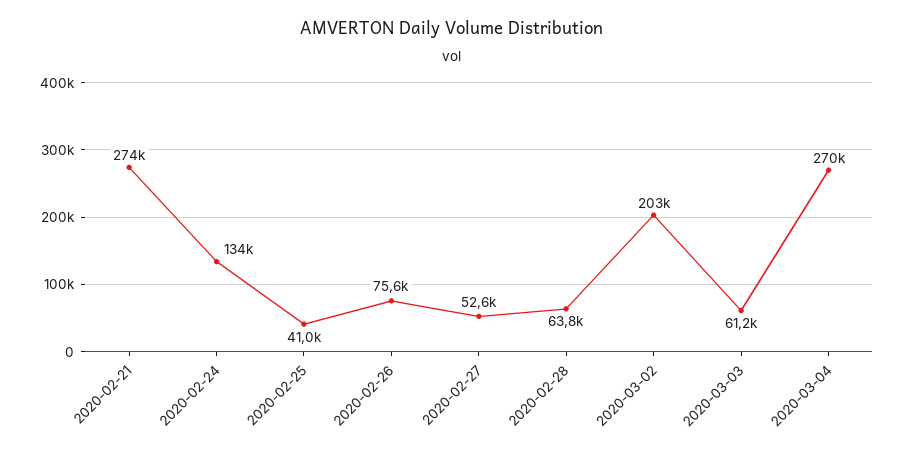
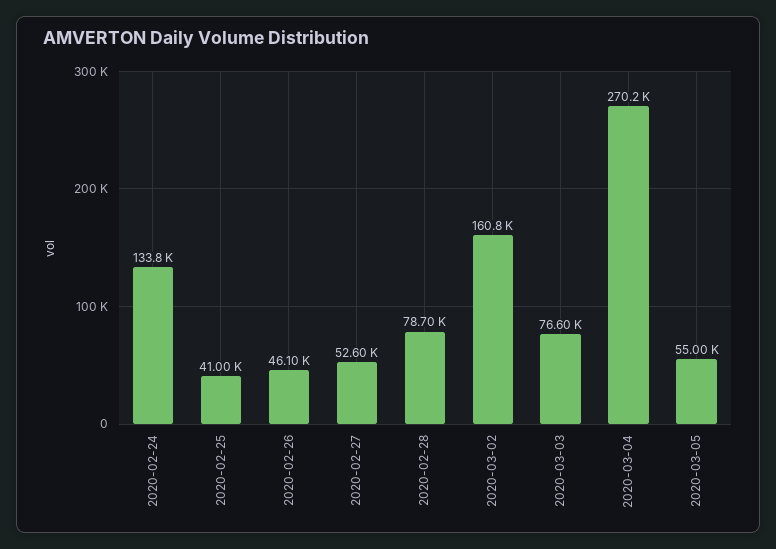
2020-02-21: 274000 -> none
2020-02-26: 75600 -> 46100
2020-02-28: 63800 -> 78700
2020-03-02: 203000 -> 160800
2020-03-03: 61200 -> 76600
2020-03-05: none -> 55000

